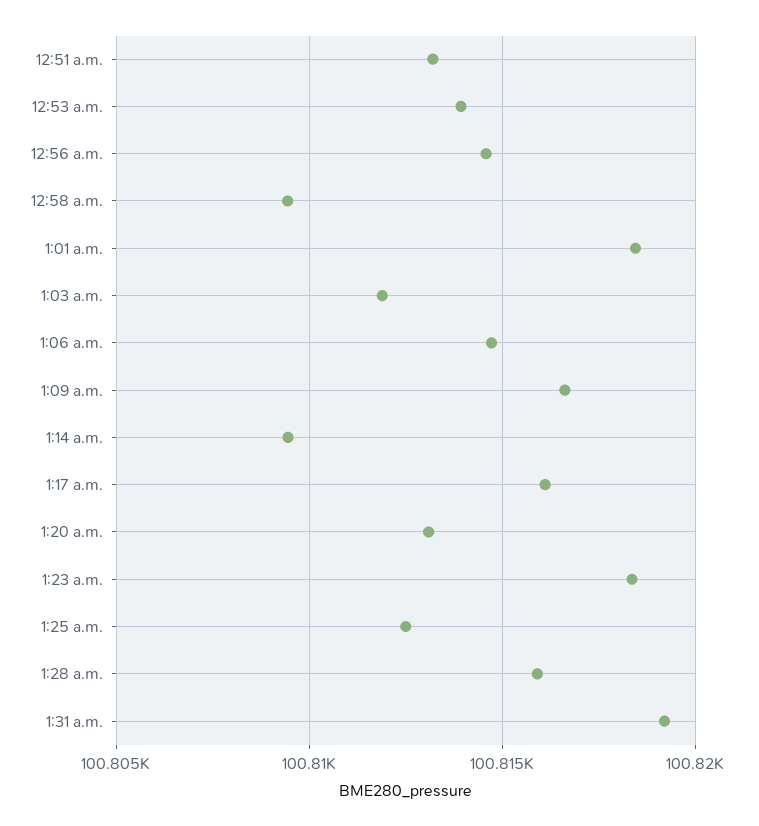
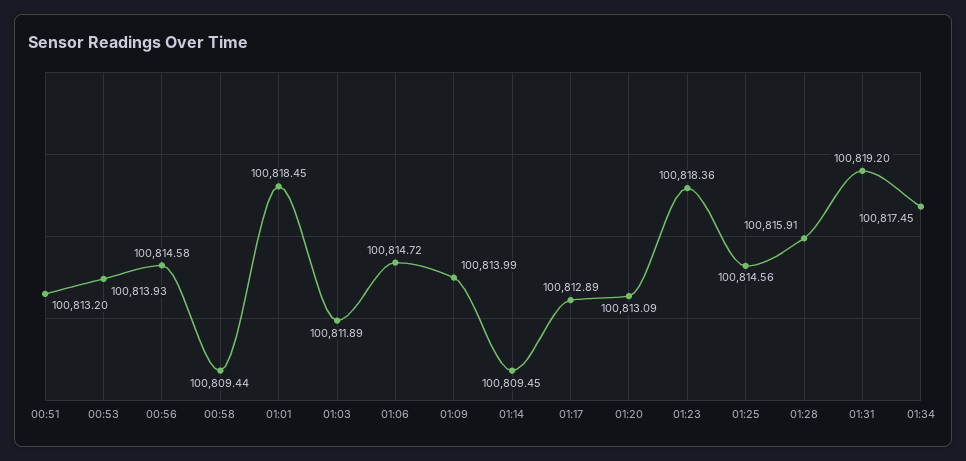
1:09 a.m.: 100816.5 -> 100813.99
1:17 a.m.: 100816 -> 100812.89
1:25 a.m.: 100812.5 -> 100814.56
01:34: none -> 100817.45

